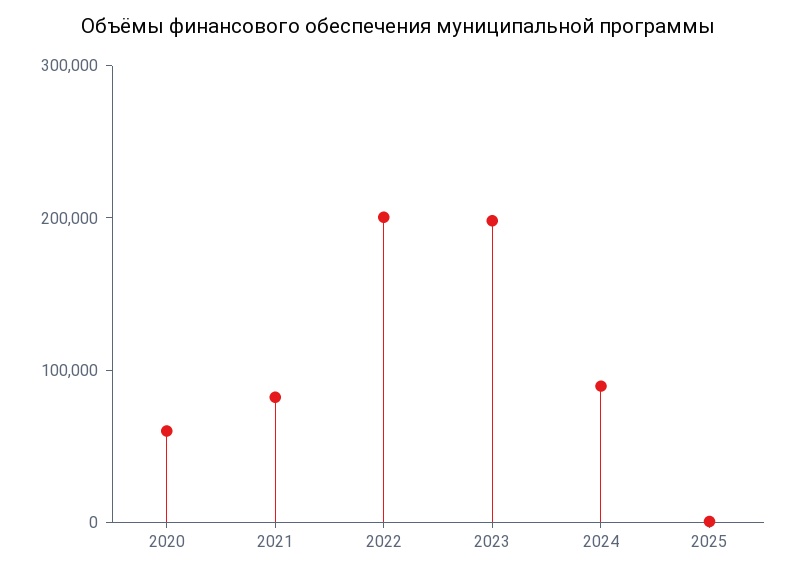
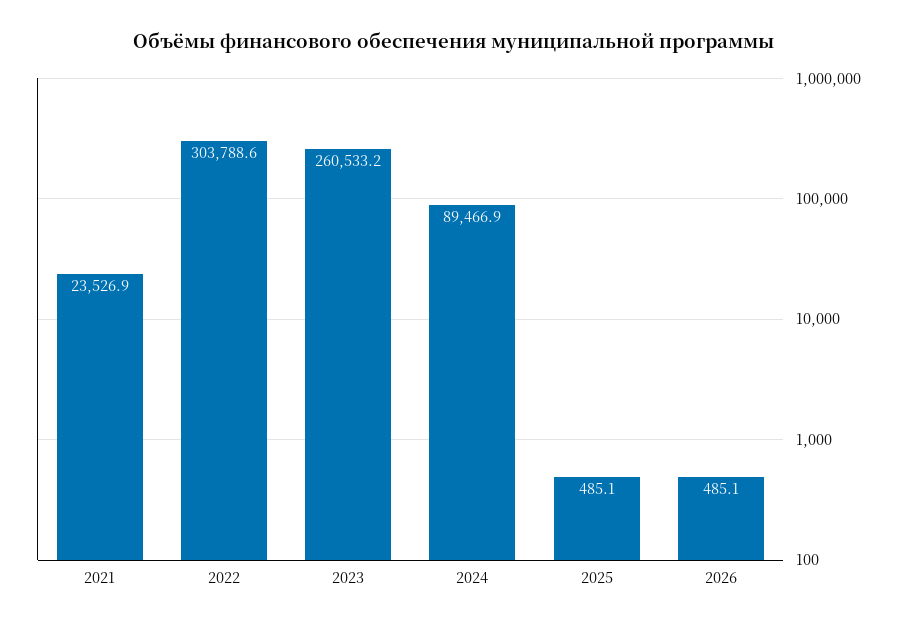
2020: 60000 -> none
2021: 80000 -> 23526.9
2022: 200000 -> 303788.6
2023: 200000 -> 260533.2
2026: none -> 485.1

